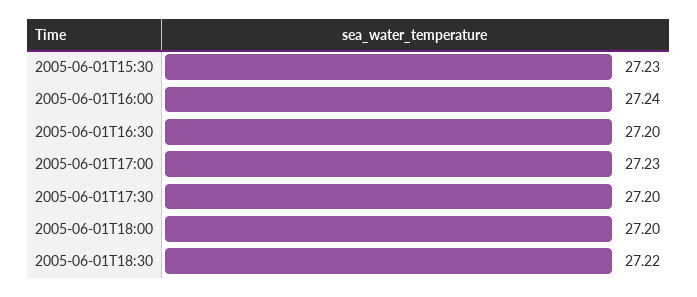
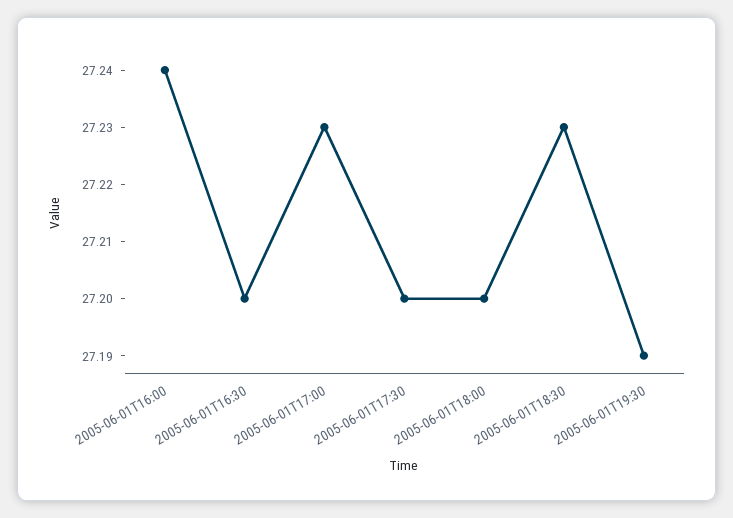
2005-06-01T15:30: 27.23 -> none
2005-06-01T18:30: 27.22 -> 27.23
2005-06-01T19:30: none -> 27.19

